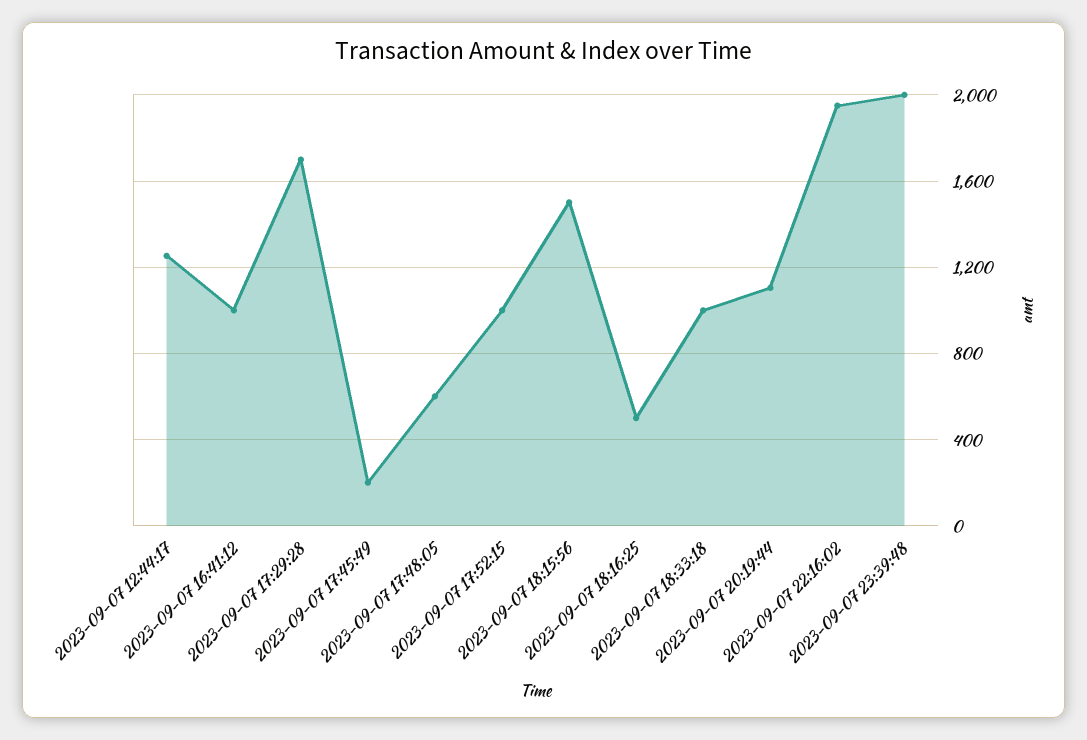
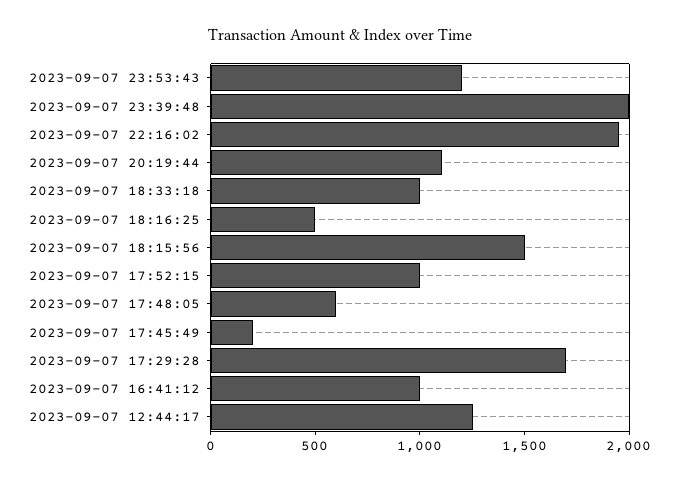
2023-09-07 23:53:43: none -> 1200

